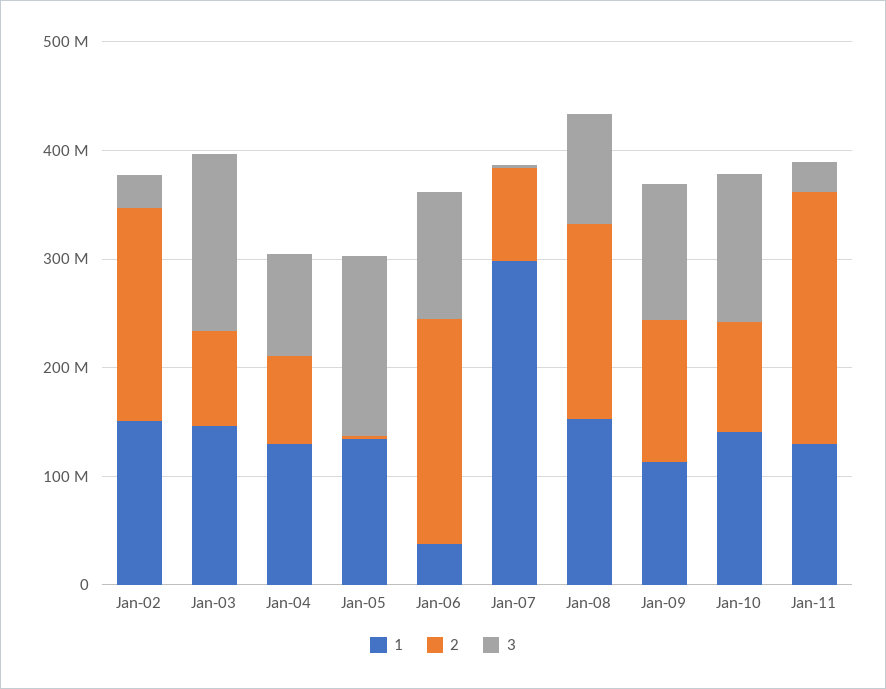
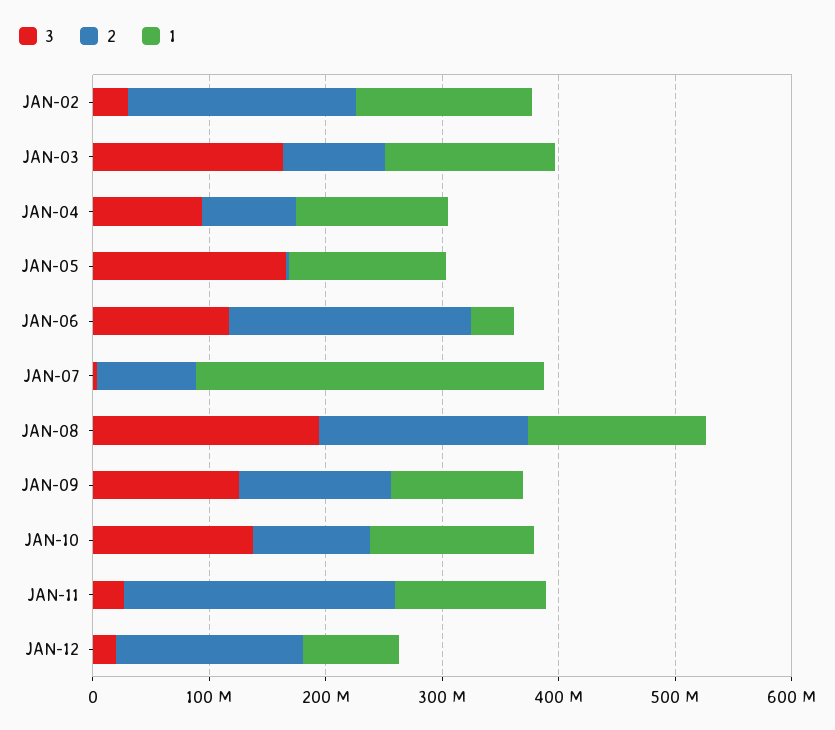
3, Jan-08: 100000000 -> 200000000
3, JAN-12: none -> 20000000
2, JAN-12: none -> 160000000
1, JAN-12: none -> 80000000

